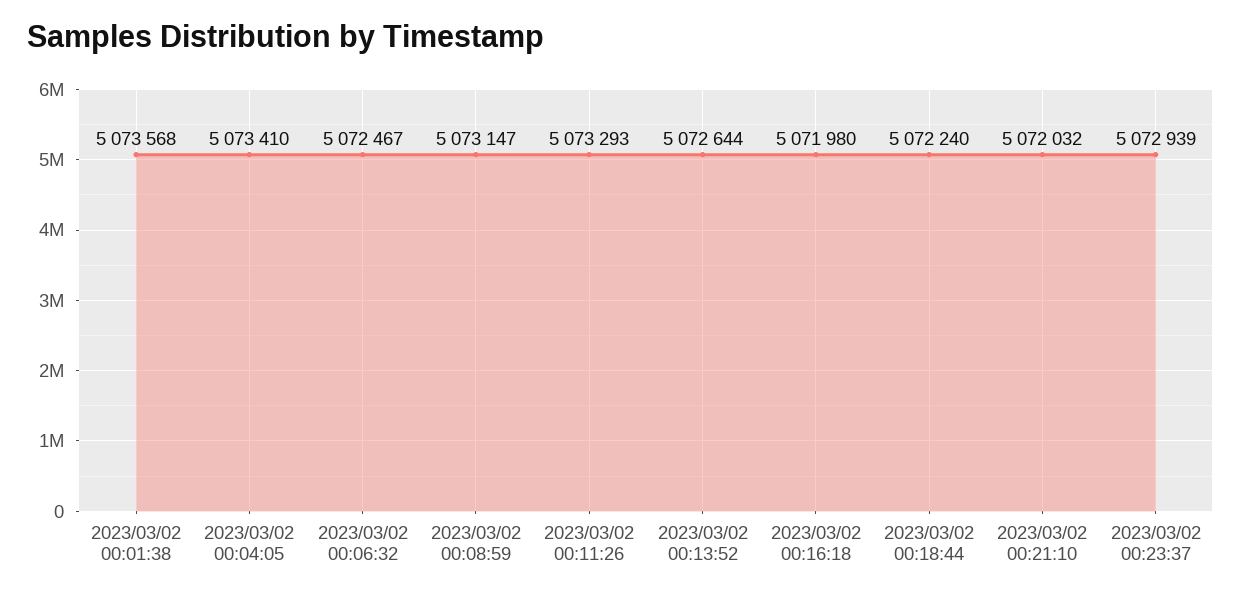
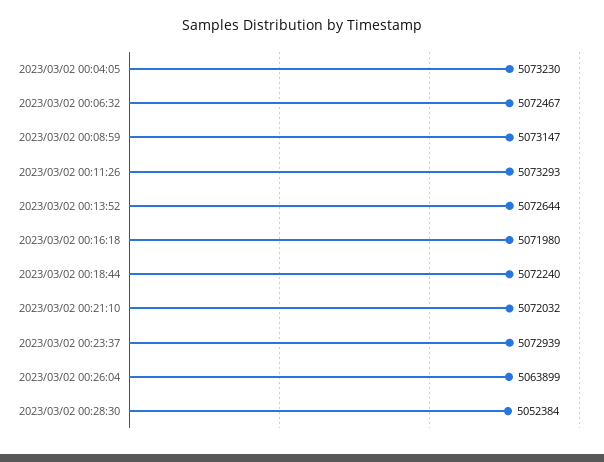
2023/03/02 00:01:38: 5073568 -> none
2023/03/02 00:04:05: 5073410 -> 5073230
2023/03/02 00:26:04: none -> 5063899
2023/03/02 00:28:30: none -> 5052384

